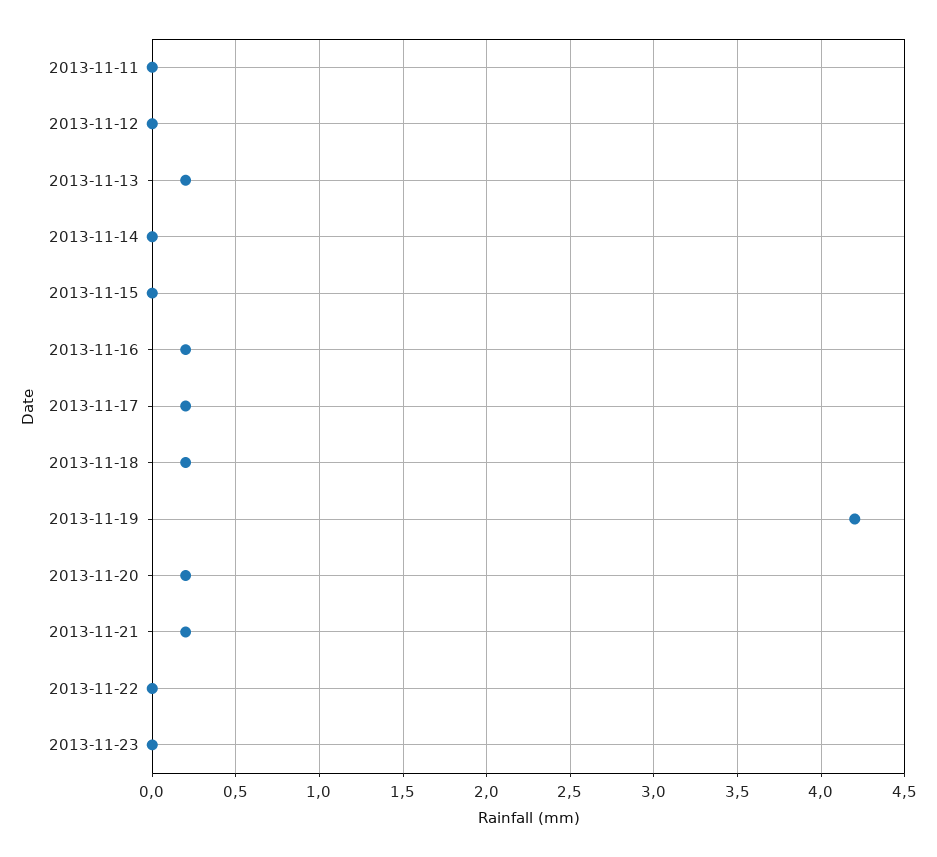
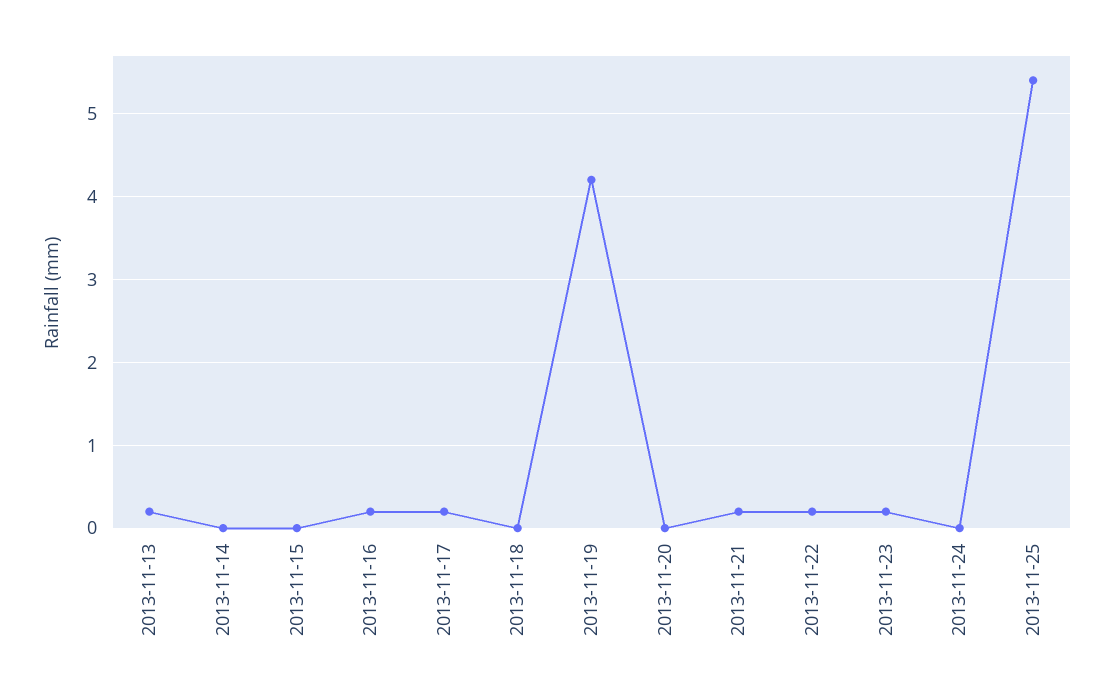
2013-11-11: 0 -> none
2013-11-12: 0 -> none
2013-11-18: 0.2 -> 0
2013-11-20: 0.2 -> 0
2013-11-22: 0 -> 0.2
2013-11-23: 0 -> 0.2
2013-11-24: none -> 0
2013-11-25: none -> 5.4

